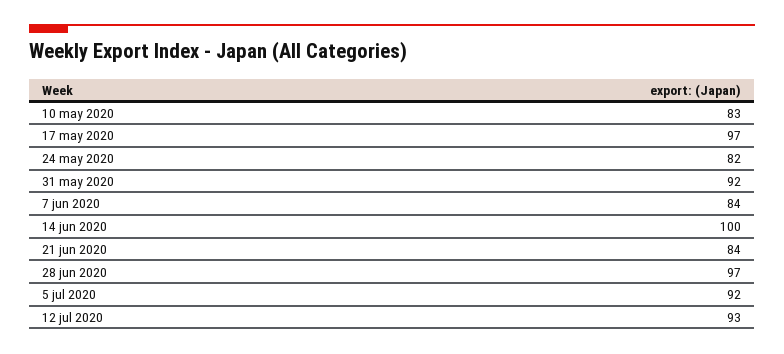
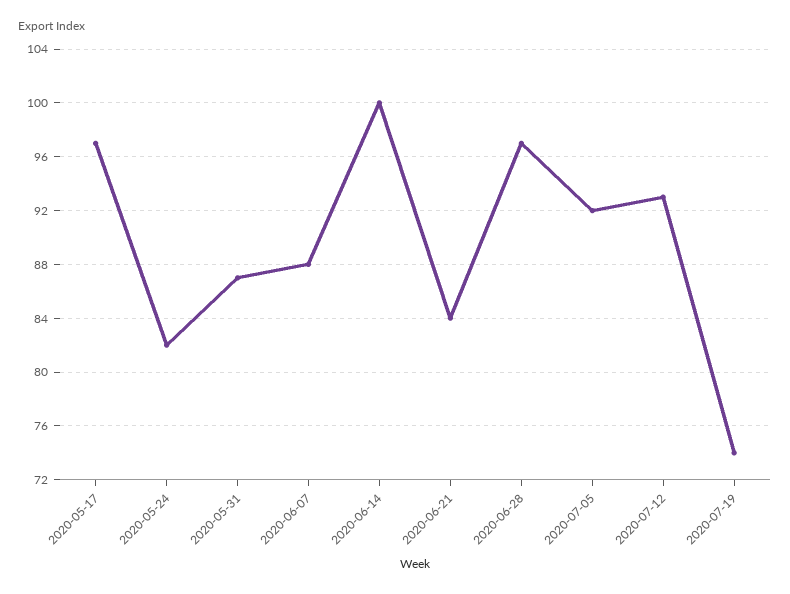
10 may 2020: 83 -> none
31 may 2020: 92 -> 87
7 jun 2020: 84 -> 88
2020-07-19: none -> 74

